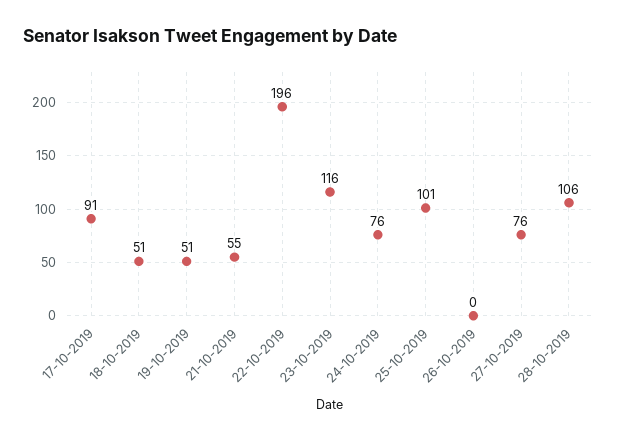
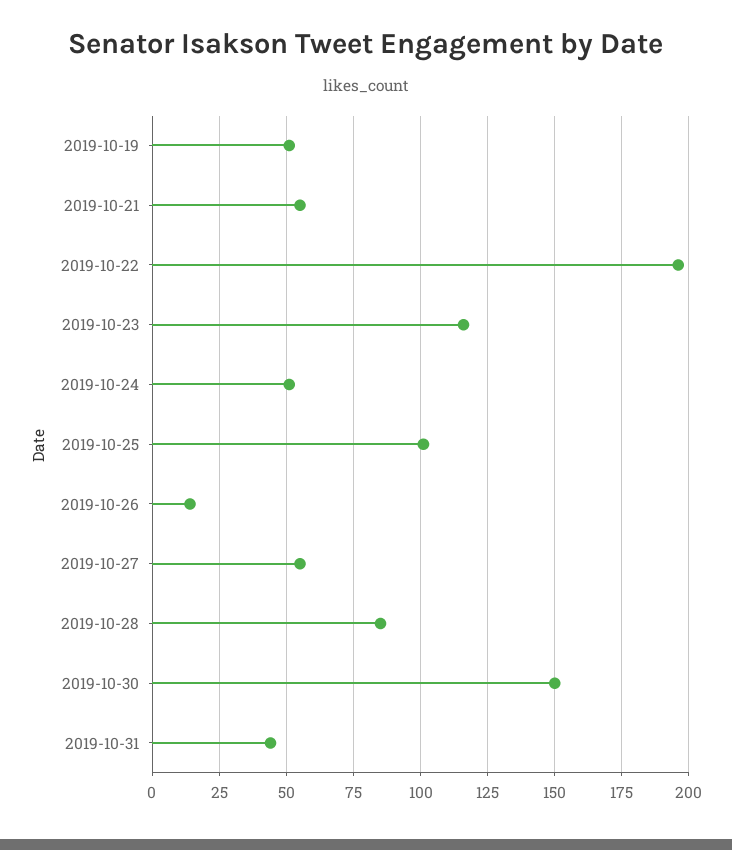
17-10-2019: 91 -> none
18-10-2019: 51 -> none
24-10-2019: 76 -> 50
26-10-2019: 0 -> 15
27-10-2019: 76 -> 55
28-10-2019: 106 -> 85
2019-10-30: none -> 150
2019-10-31: none -> 45

